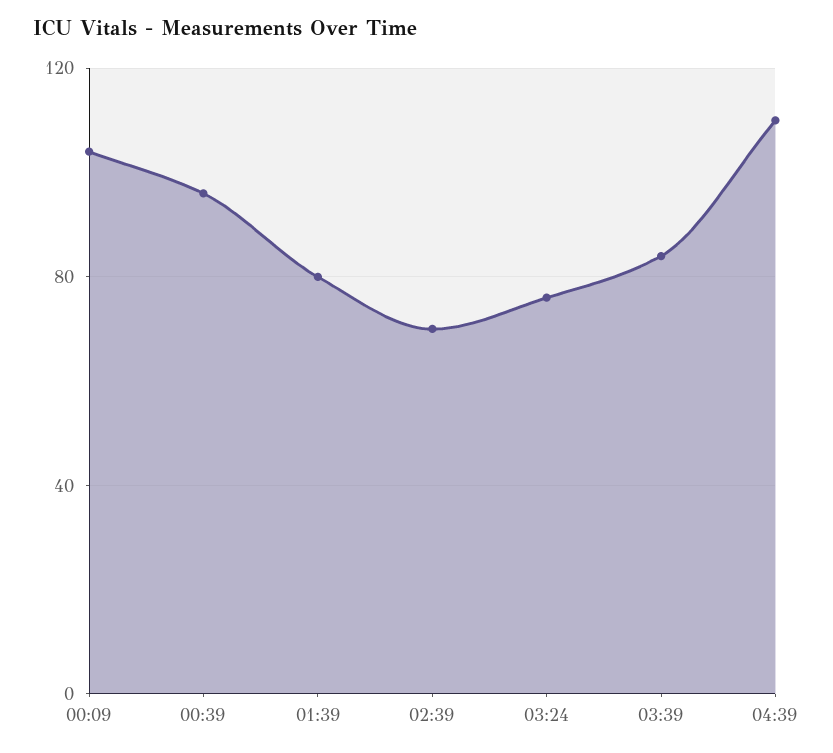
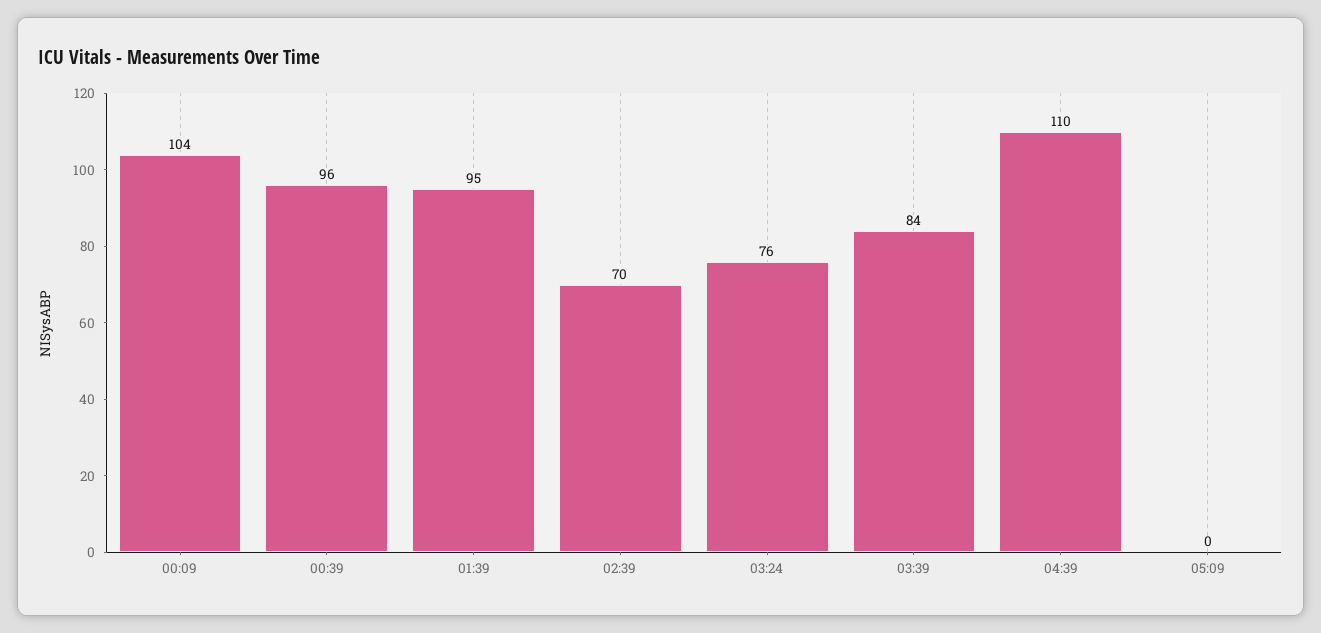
01:39: 80 -> 95
05:09: none -> 0

